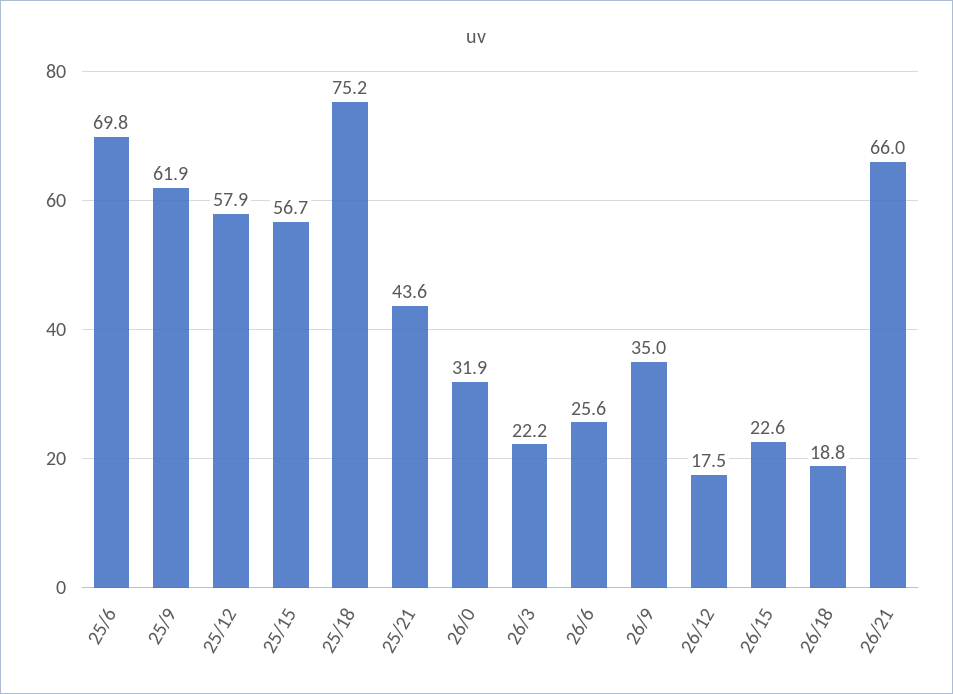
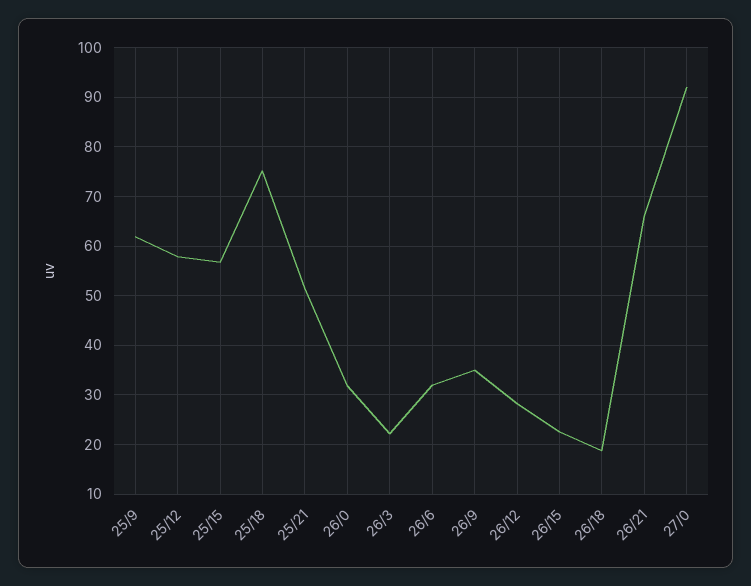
25/6: 69.8 -> none
25/21: 43.6 -> 52
26/6: 25.6 -> 32
26/12: 17.5 -> 28
27/0: none -> 92

